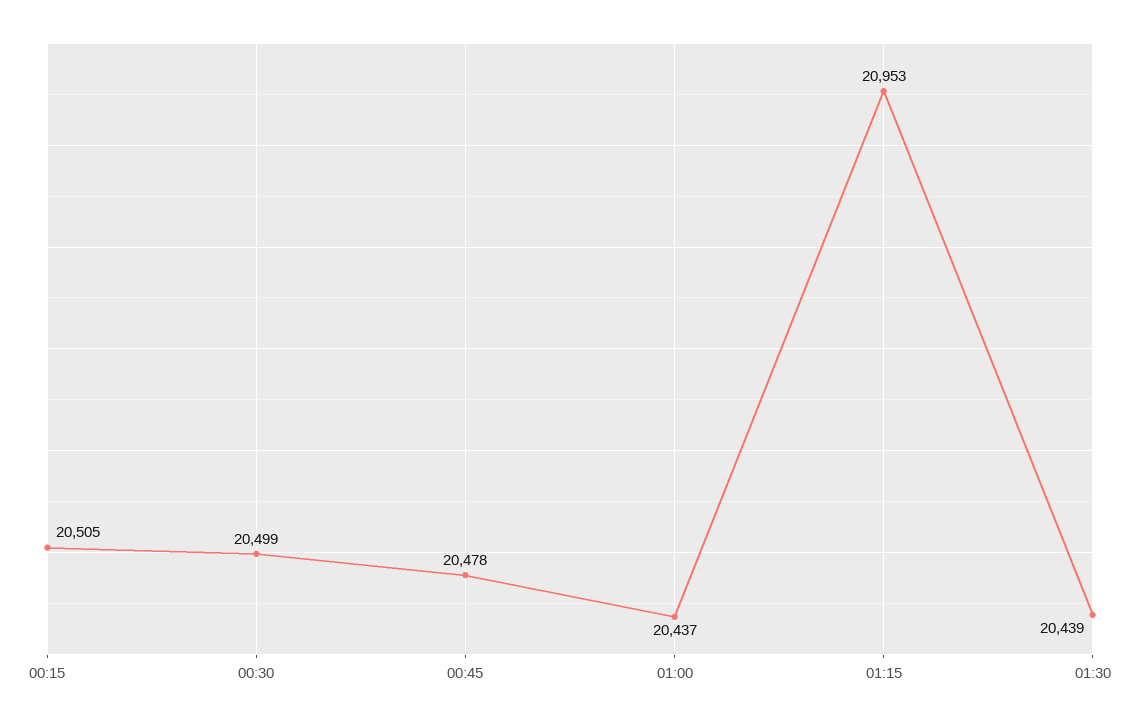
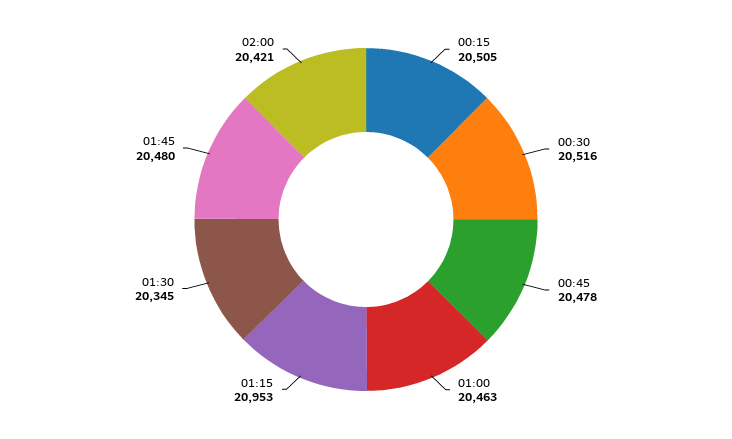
00:30: 20499 -> 20516
01:00: 20437 -> 20463
01:30: 20439 -> 20345
01:45: none -> 20480
02:00: none -> 20421

